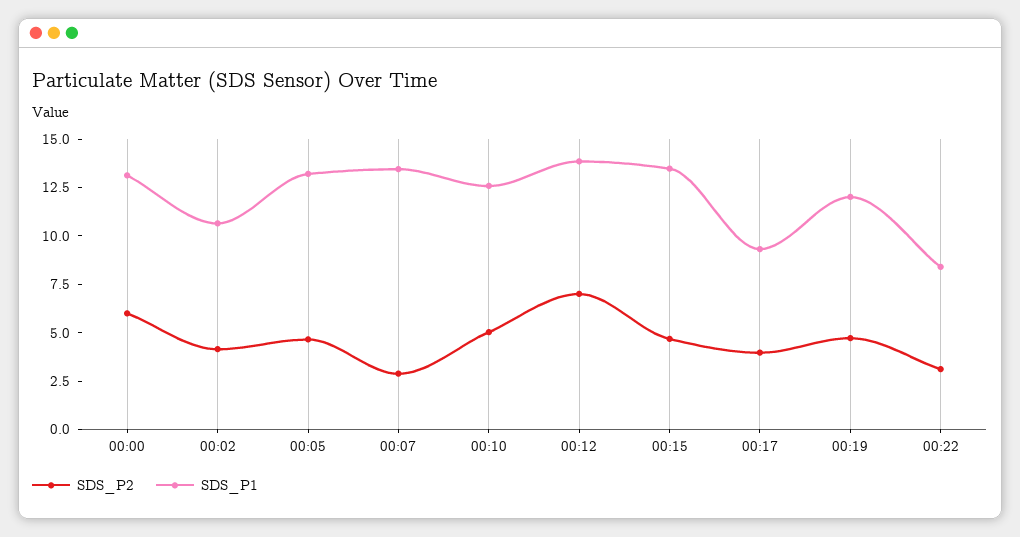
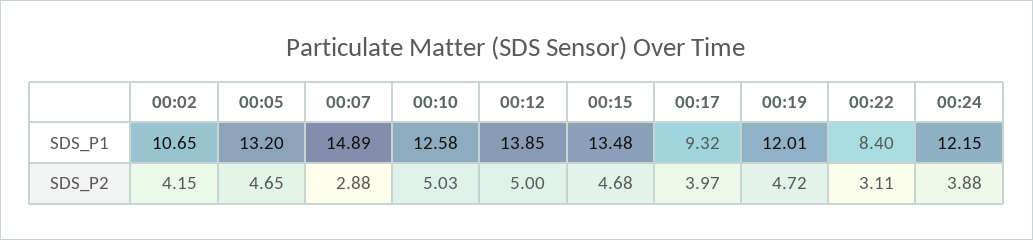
SDS_P2, 00:00: 6 -> none
SDS_P1, 00:00: 13 -> none
SDS_P1, 00:07: 13.5 -> 14.89
SDS_P2, 00:12: 7 -> 5
SDS_P1, 00:24: none -> 12.15
SDS_P2, 00:24: none -> 3.88

